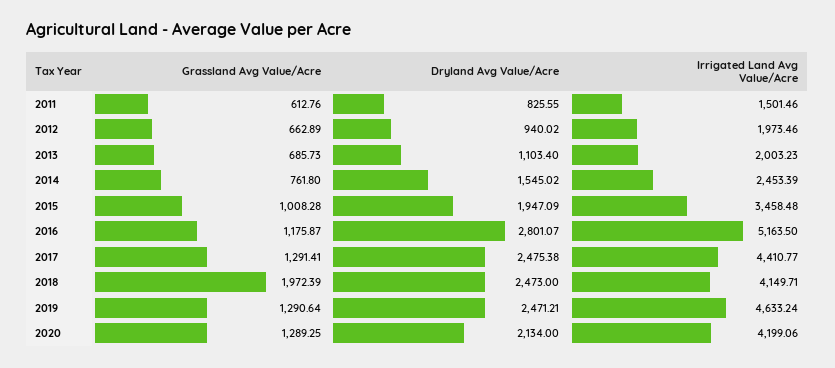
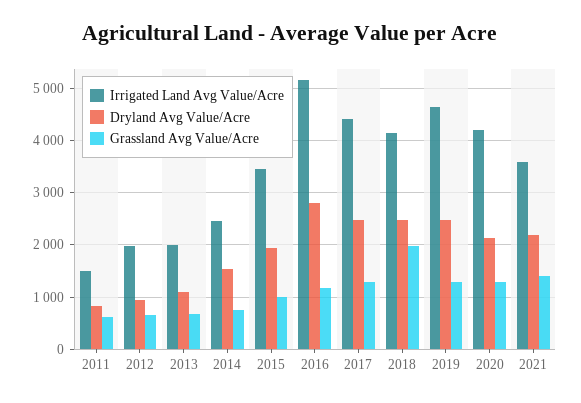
Irrigated Land Avg Value/Acre, 2021: none -> 3600
Dryland Avg Value/Acre, 2021: none -> 2200
Grassland Avg Value/Acre, 2021: none -> 1400

